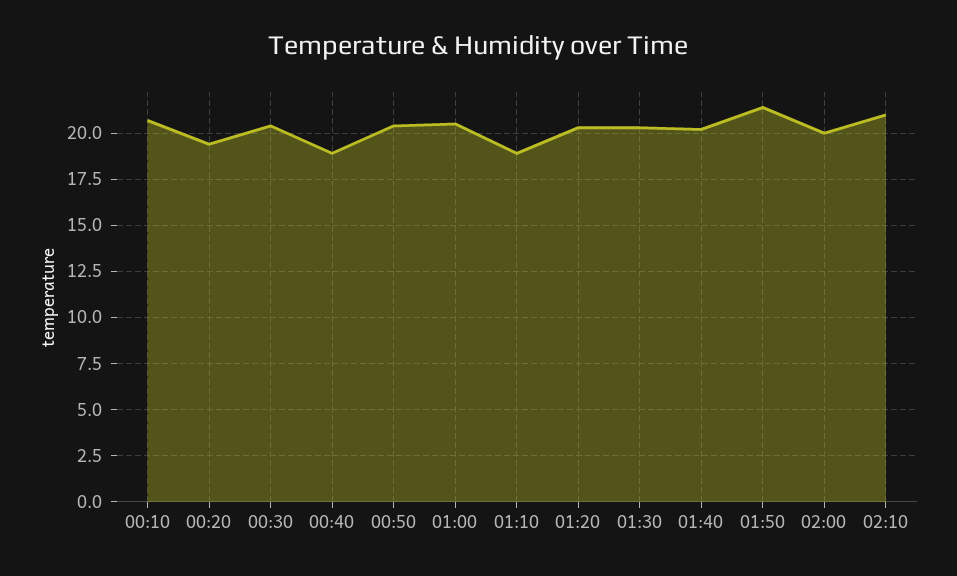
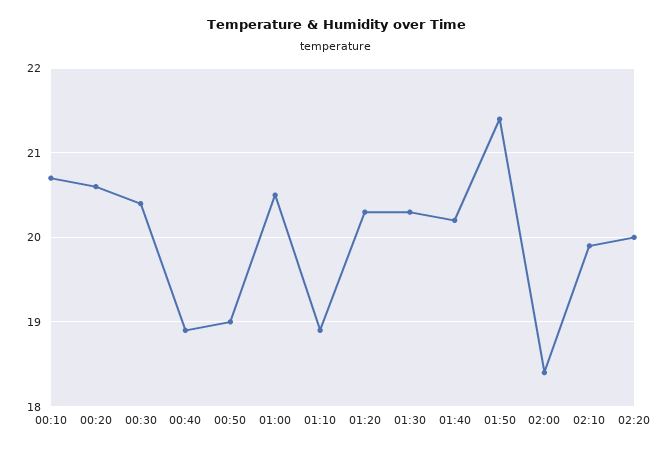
00:20: 19.5 -> 20.6
00:50: 20.5 -> 19
02:00: 20 -> 18.4
02:10: 21 -> 19.9
02:20: none -> 20

